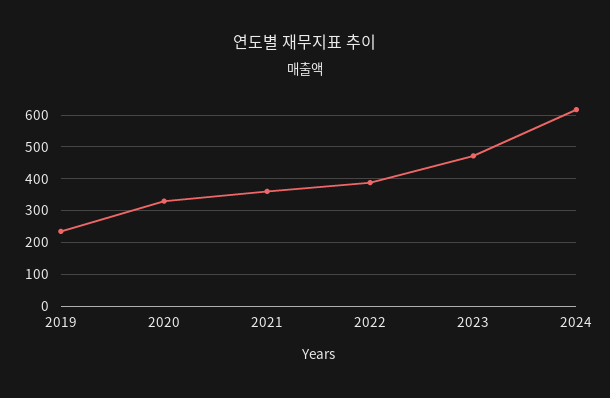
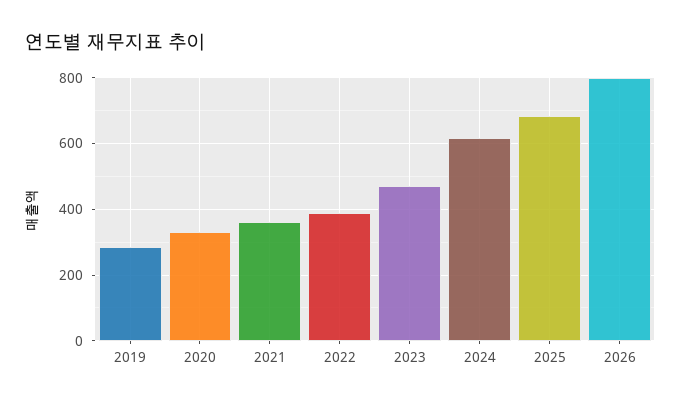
2019: 240 -> 280
2025: none -> 680
2026: none -> 800

